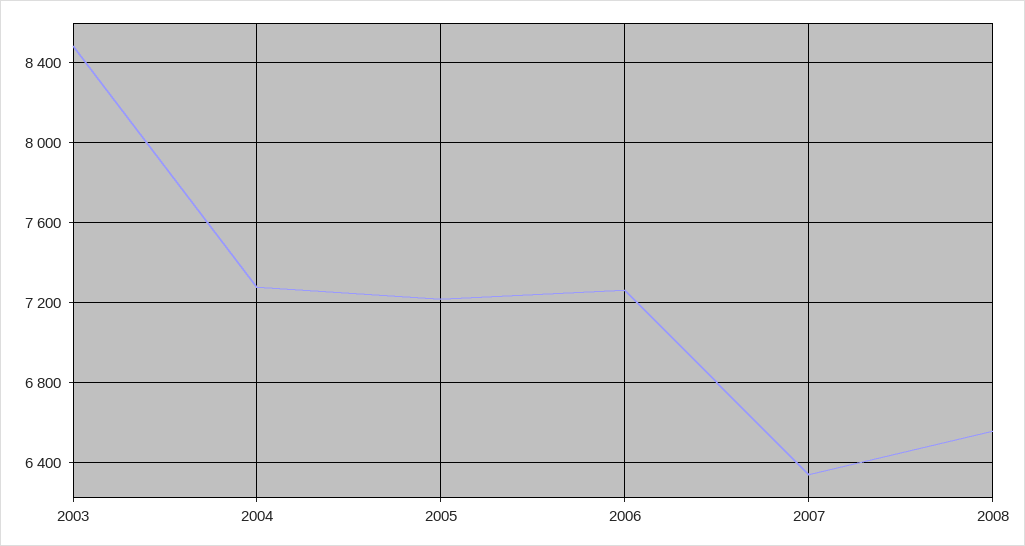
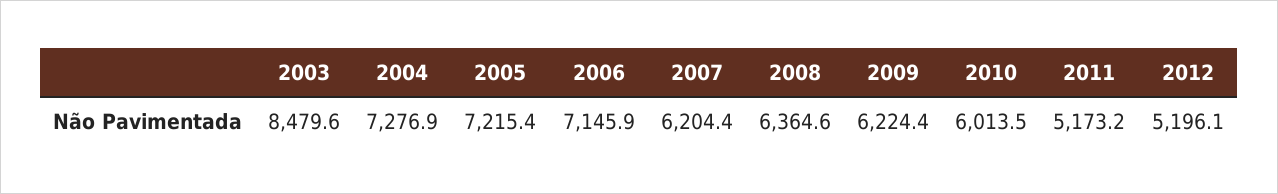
2006: 7250 -> 7145.9
2007: 6350 -> 6204.4
2008: 6550 -> 6364.6
2009: none -> 6224.4
2010: none -> 6013.5
2011: none -> 5173.2
2012: none -> 5196.1

